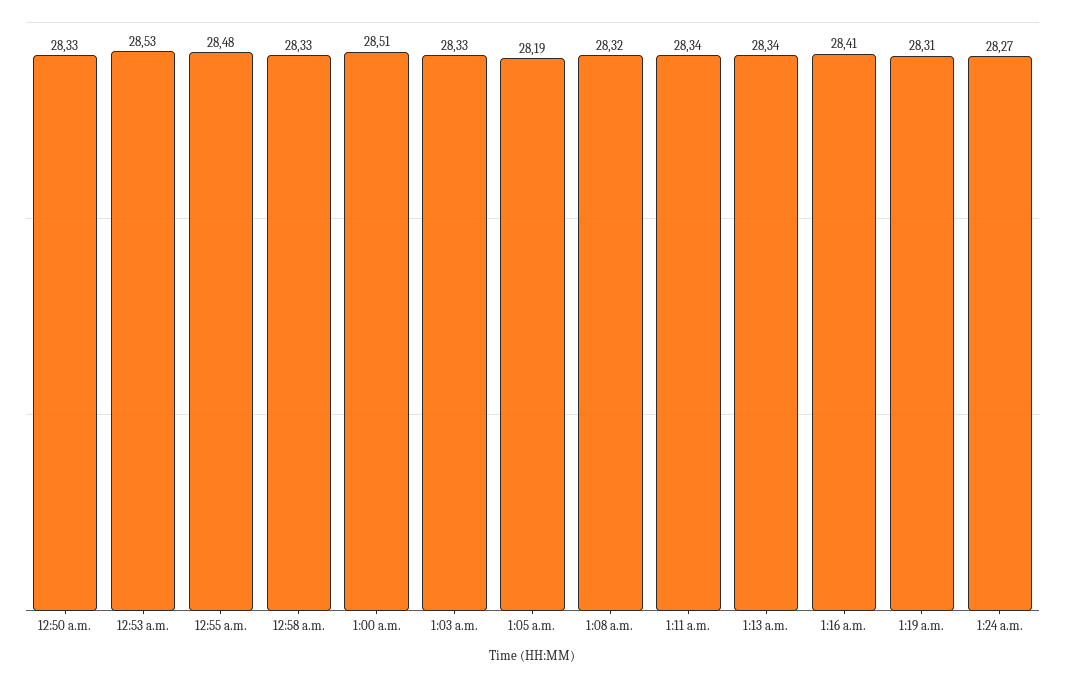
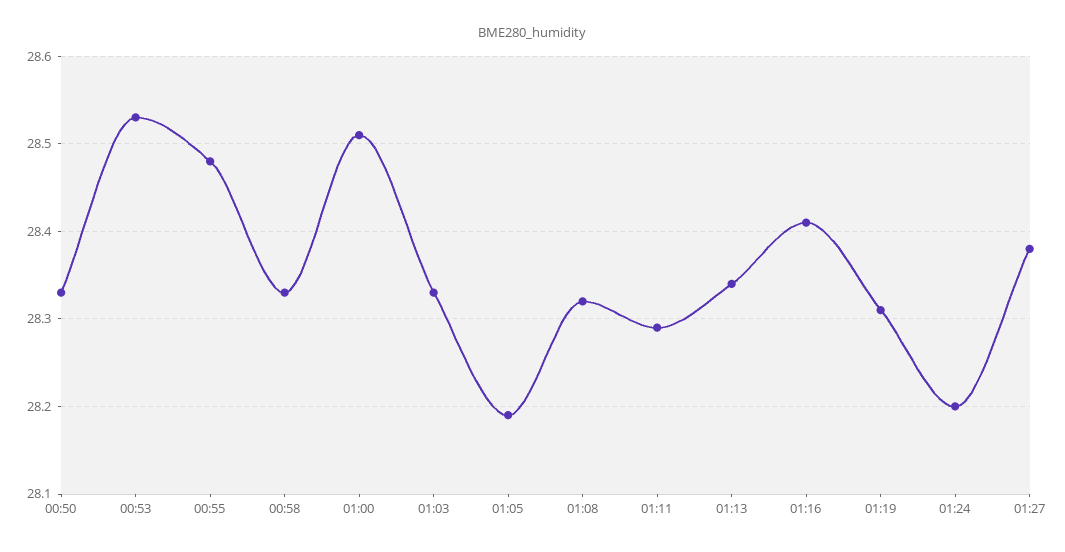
1:11 a.m.: 28.34 -> 28.29
1:24 a.m.: 28.27 -> 28.2
01:27: none -> 28.38

